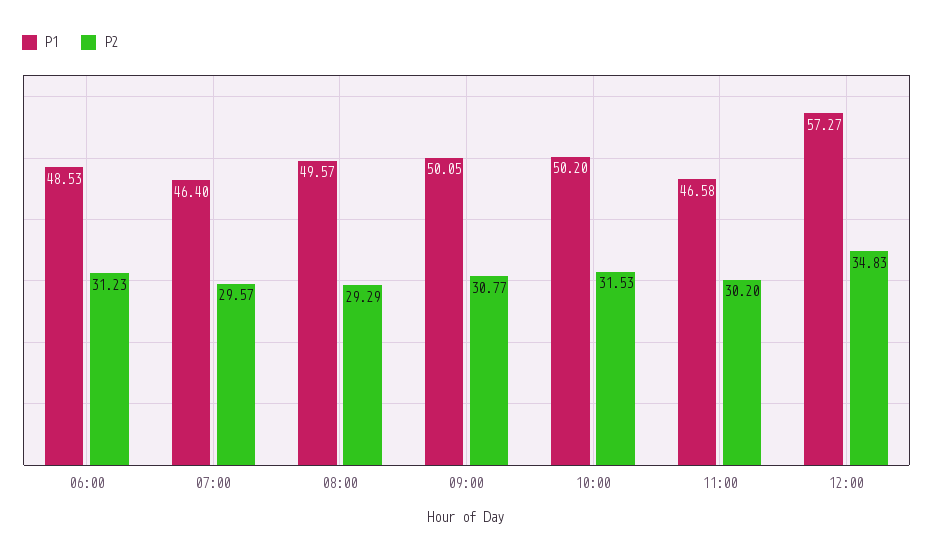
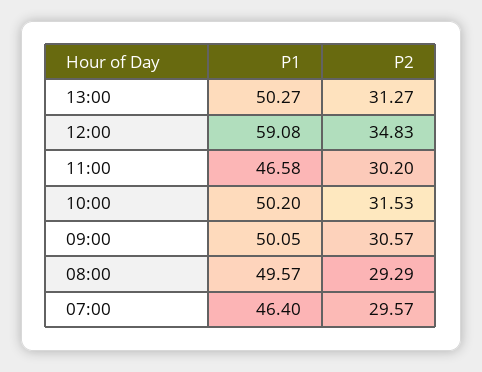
P1, 06:00: 48.53 -> none
P2, 06:00: 31.23 -> none
P2, 09:00: 30.77 -> 30.57
P1, 12:00: 57.27 -> 59.08
P1, 13:00: none -> 50.27
P2, 13:00: none -> 31.27

